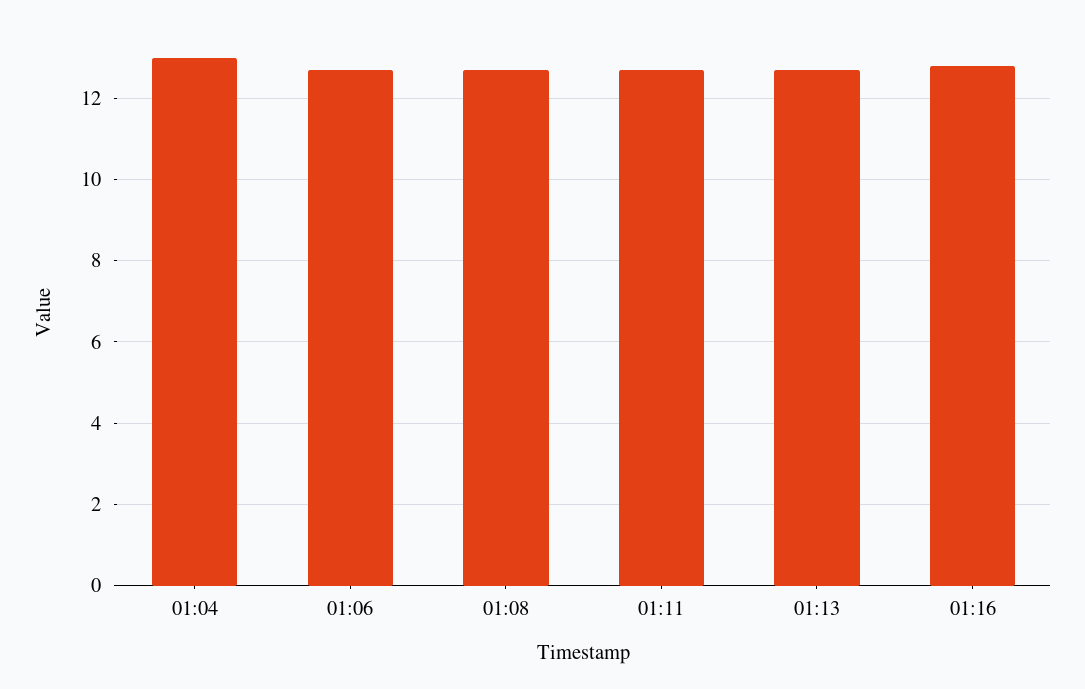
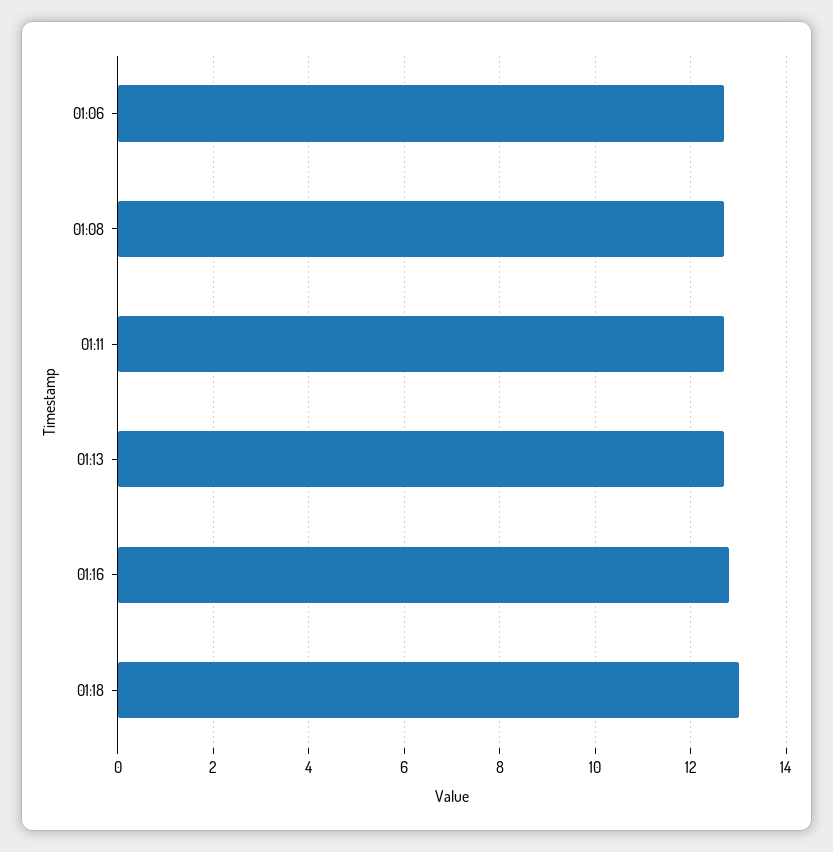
01:04: 13 -> none
01:18: none -> 13

